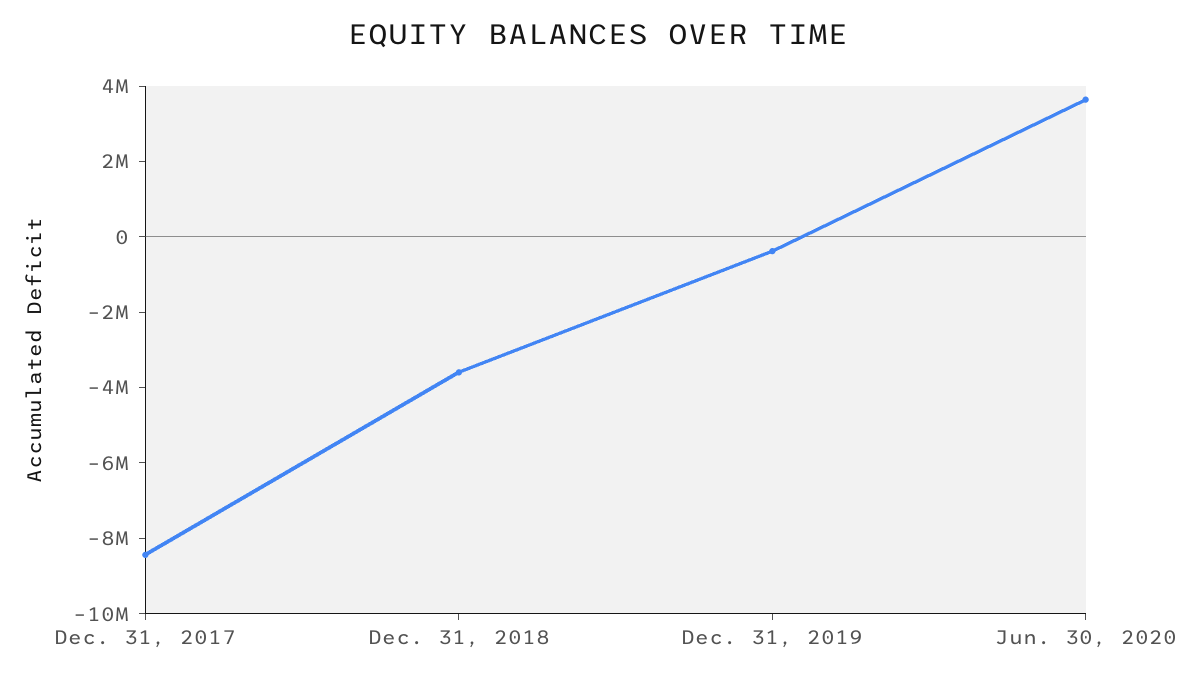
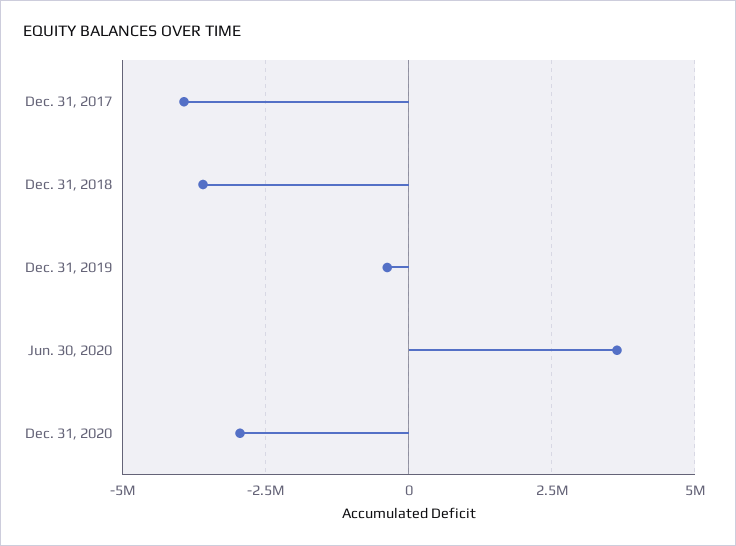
Dec. 31, 2017: -8500000 -> -4000000
Dec. 31, 2020: none -> -3000000

